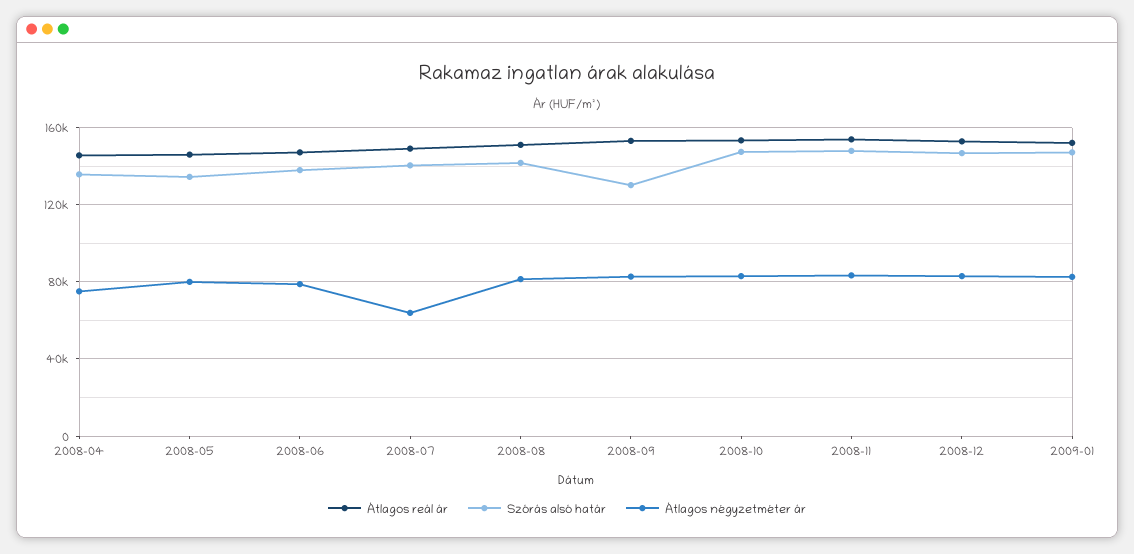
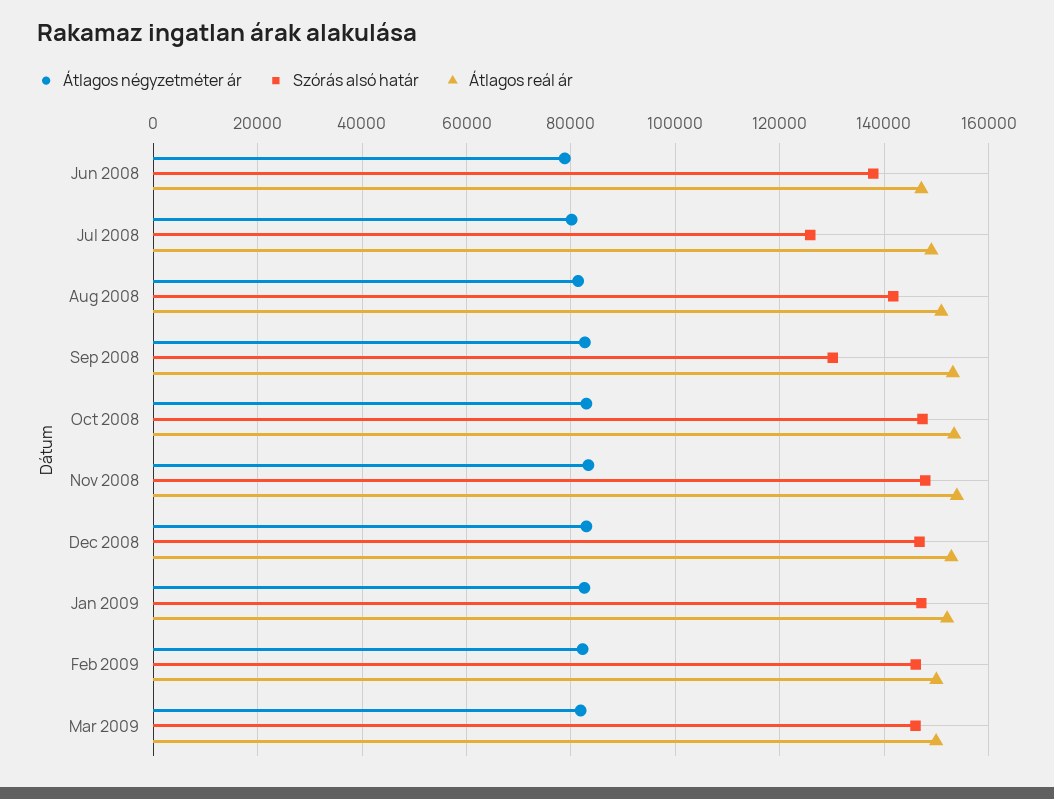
Átlagos reál ár, 2008-04: 145000 -> none
Szórás alsó határ, 2008-04: 135000 -> none
Átlagos négyzetméter ár, 2008-04: 75000 -> none
Átlagos reál ár, 2008-05: 145000 -> none
Szórás alsó határ, 2008-05: 135000 -> none
Átlagos négyzetméter ár, 2008-05: 80000 -> none
Szórás alsó határ, 2008-07: 140000 -> 126000
Átlagos négyzetméter ár, 2008-07: 65000 -> 80000
Átlagos négyzetméter ár, Feb 2009: none -> 82000
Szórás alsó határ, Feb 2009: none -> 146000
Átlagos reál ár, Feb 2009: none -> 150000
Átlagos négyzetméter ár, Mar 2009: none -> 82000
Szórás alsó határ, Mar 2009: none -> 146000
Átlagos reál ár, Mar 2009: none -> 150000

